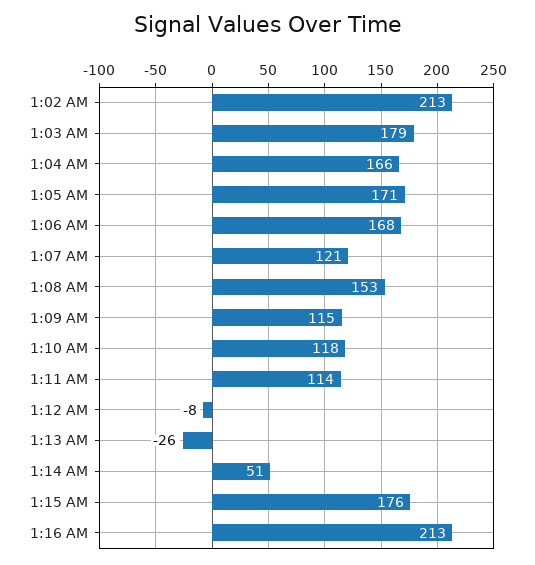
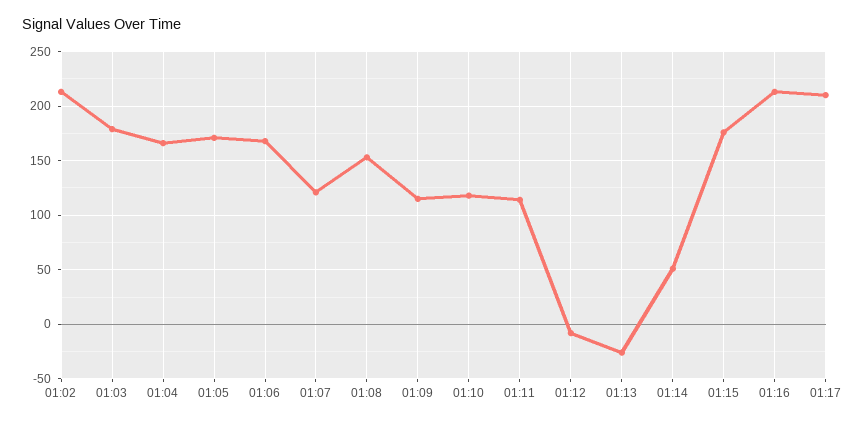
01:17: none -> 210

